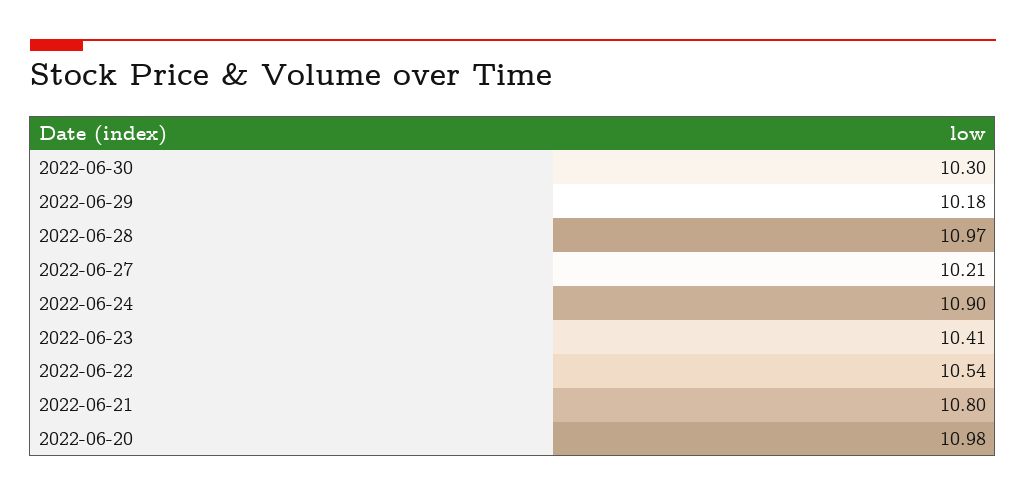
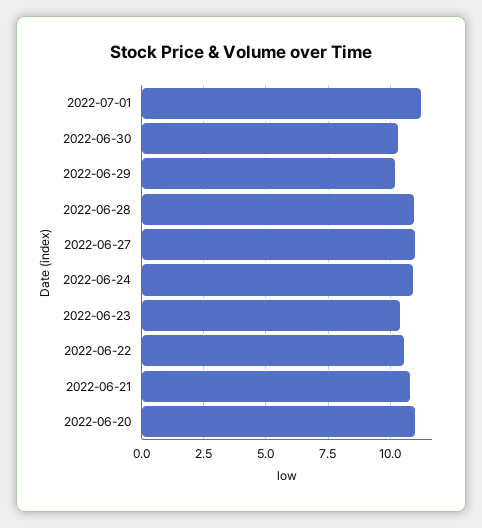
2022-06-27: 10.21 -> 11
2022-07-01: none -> 11.25

